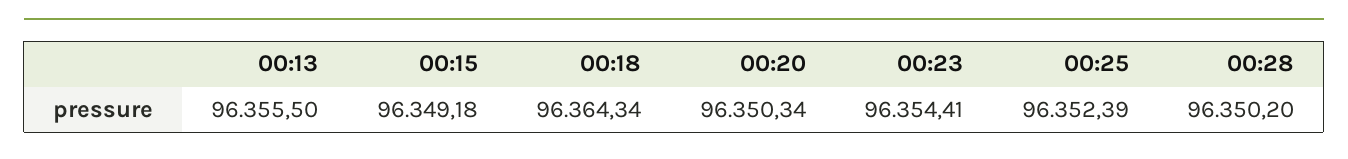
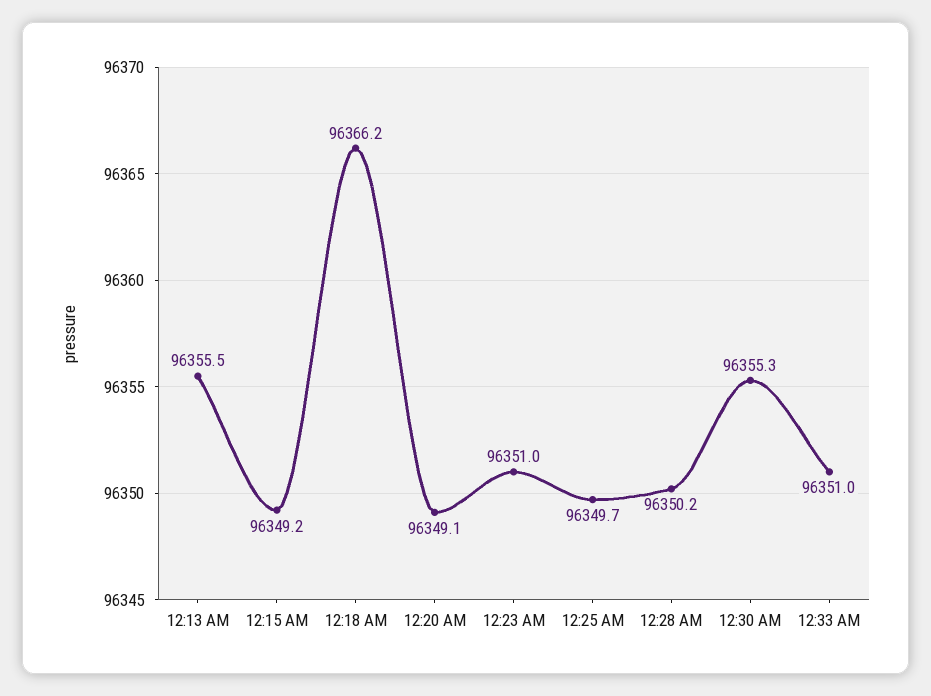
00:18: 96364.34 -> 96366.2
00:20: 96350.34 -> 96349.1
00:23: 96354.41 -> 96351
00:25: 96352.39 -> 96349.7
12:30 AM: none -> 96355.3
12:33 AM: none -> 96351

